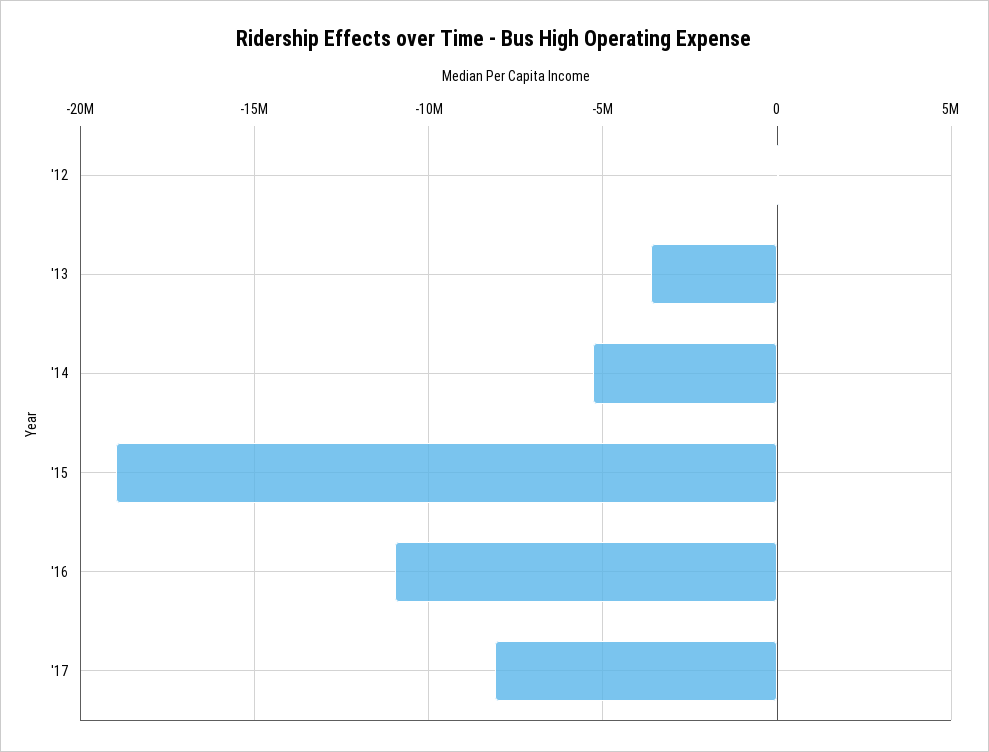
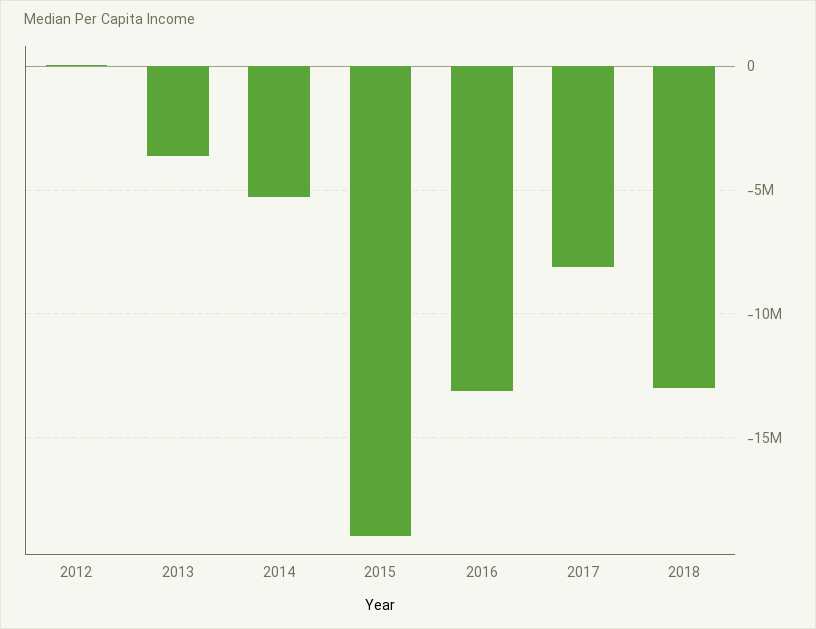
'16: -11000000 -> -13000000
2018: none -> -13000000

